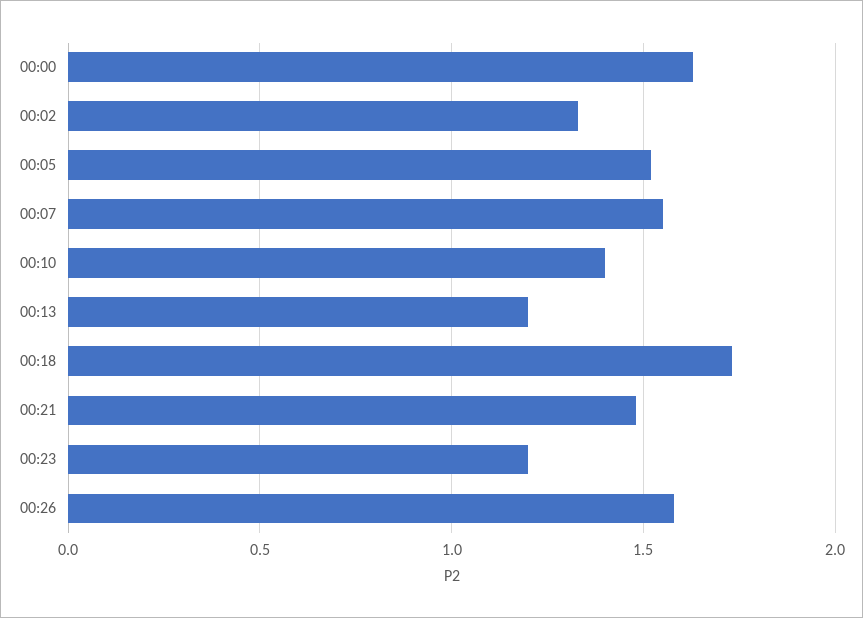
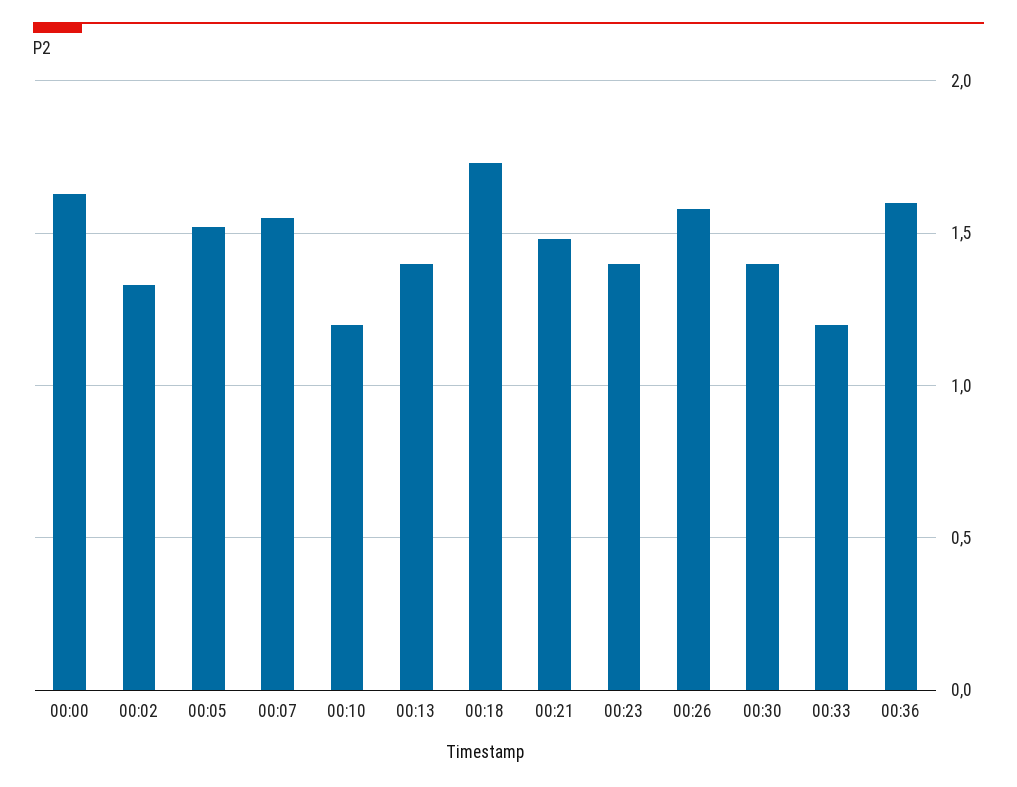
00:10: 1.4 -> 1.2
00:13: 1.2 -> 1.4
00:23: 1.2 -> 1.4
00:30: none -> 1.4
00:33: none -> 1.2
00:36: none -> 1.6

